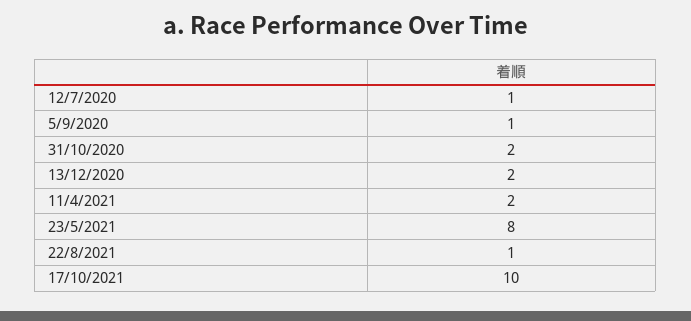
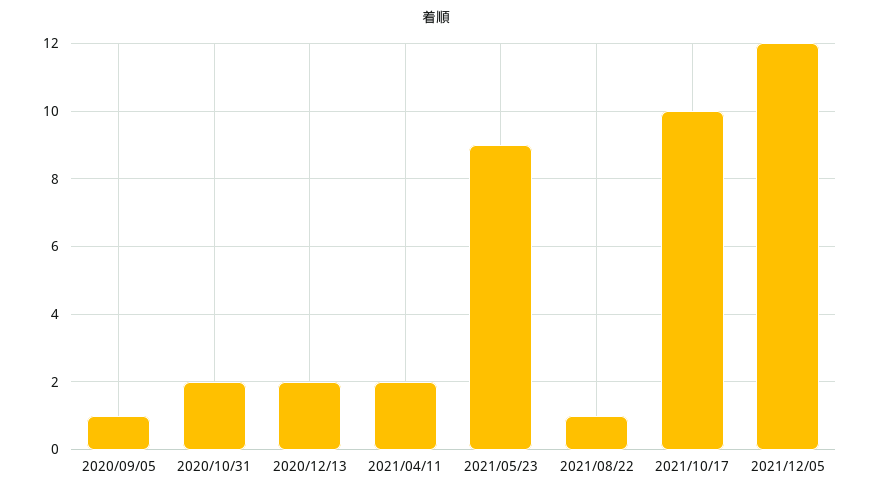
12/7/2020: 1 -> none
23/5/2021: 8 -> 9
2021/12/05: none -> 12

